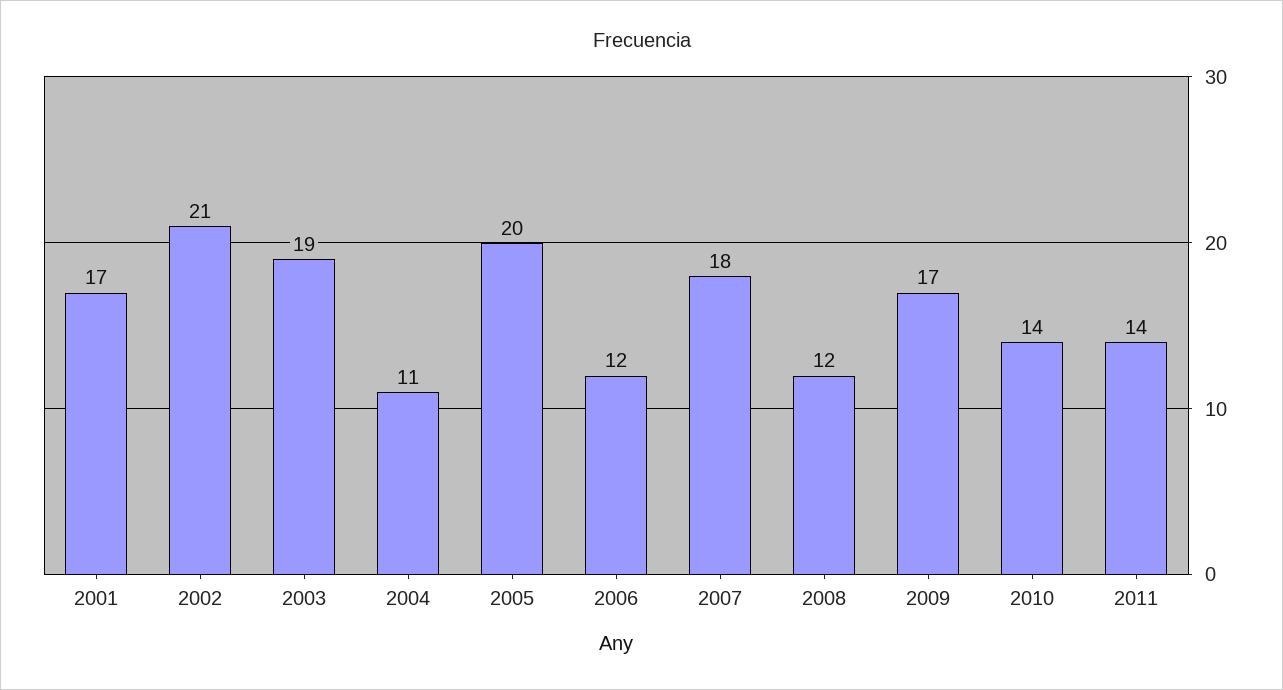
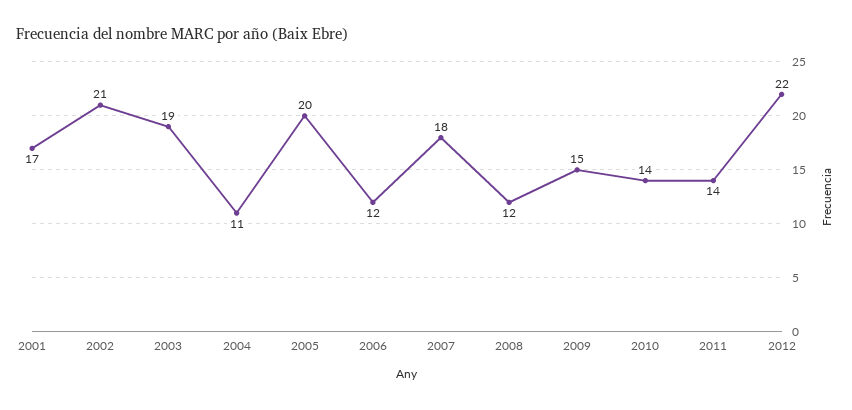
2009: 17 -> 15
2012: none -> 22

